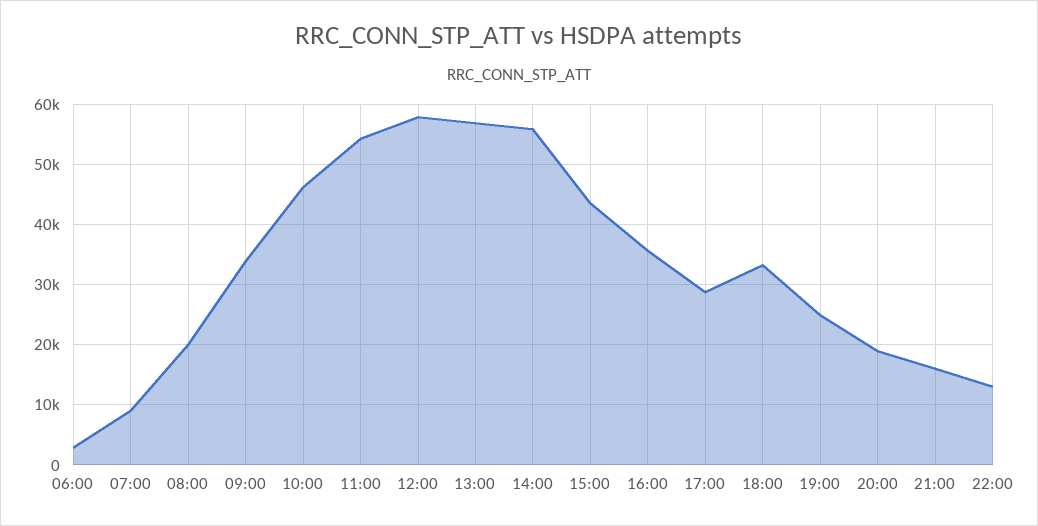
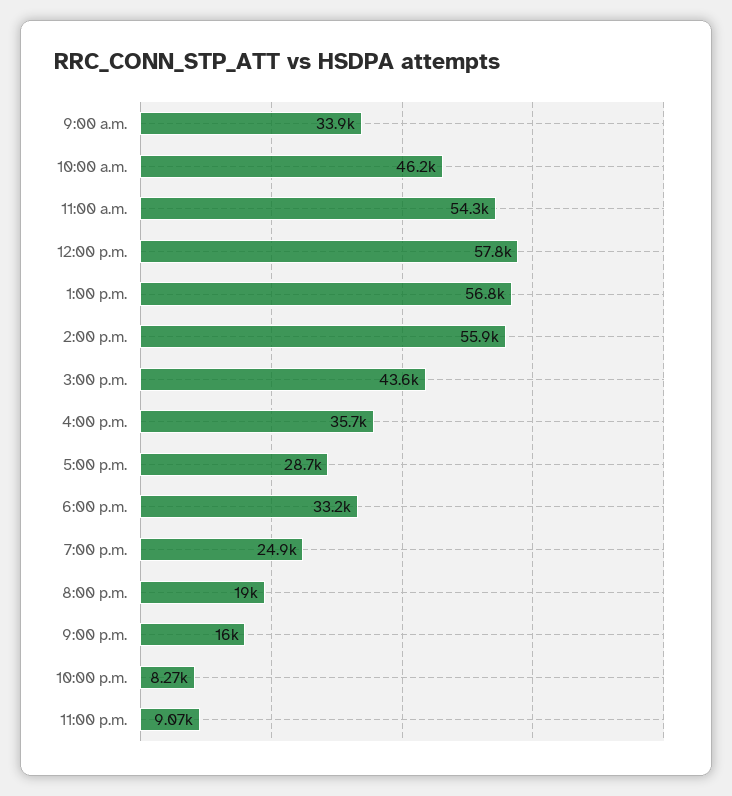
06:00: 3000 -> none
07:00: 9000 -> none
08:00: 20000 -> none
22:00: 13000 -> 8270
11:00 p.m.: none -> 9070

